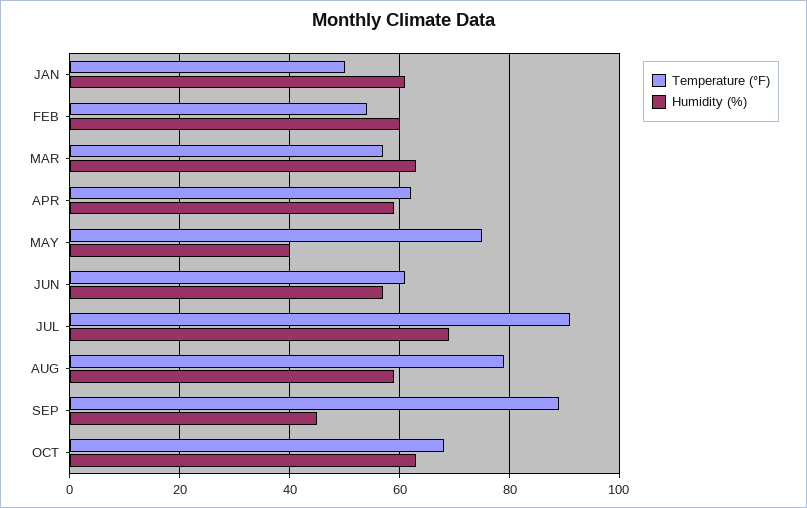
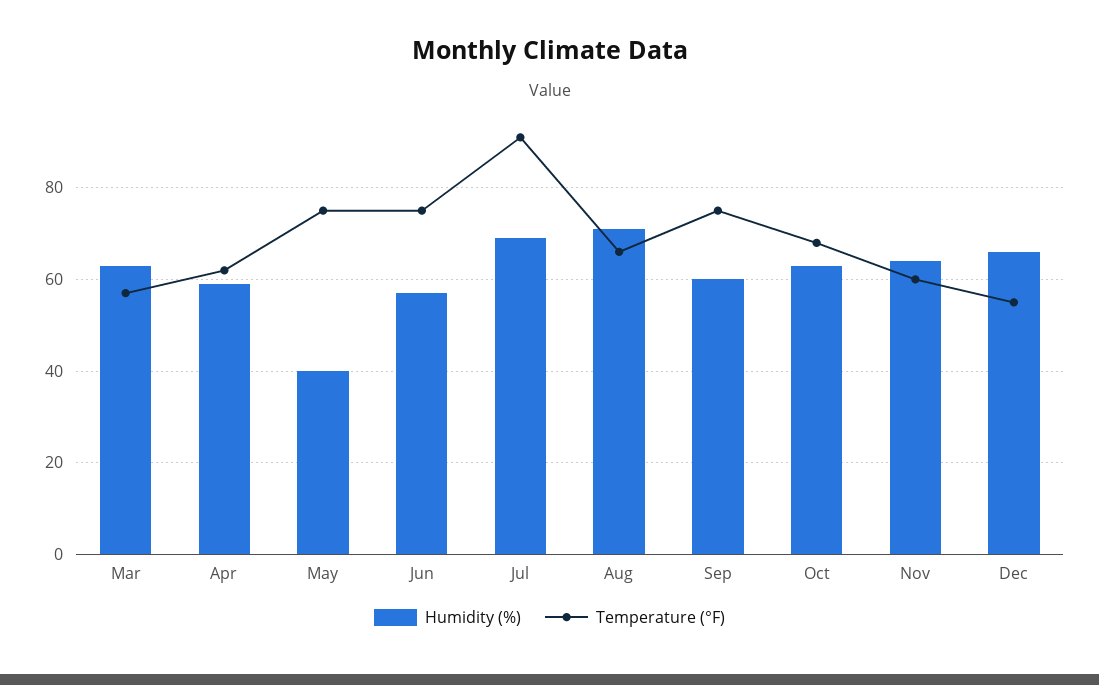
Temperature (°F), JAN: 50 -> none
Humidity (%), JAN: 60 -> none
Temperature (°F), FEB: 55 -> none
Humidity (%), FEB: 60 -> none
Temperature (°F), JUN: 60 -> 75
Temperature (°F), AUG: 80 -> 65
Humidity (%), AUG: 60 -> 70
Temperature (°F), SEP: 90 -> 75
Humidity (%), SEP: 45 -> 60
Humidity (%), Nov: none -> 65
Temperature (°F), Nov: none -> 60
Humidity (%), Dec: none -> 65
Temperature (°F), Dec: none -> 55

